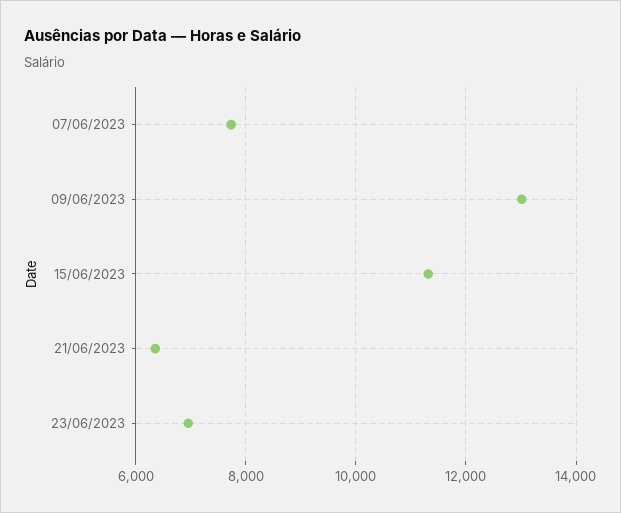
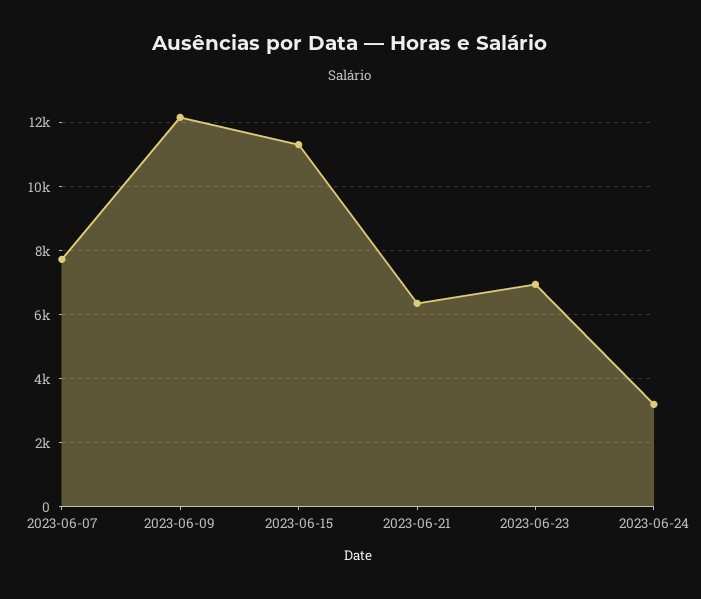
09/06/2023: 13000 -> 12200
2023-06-24: none -> 3200

